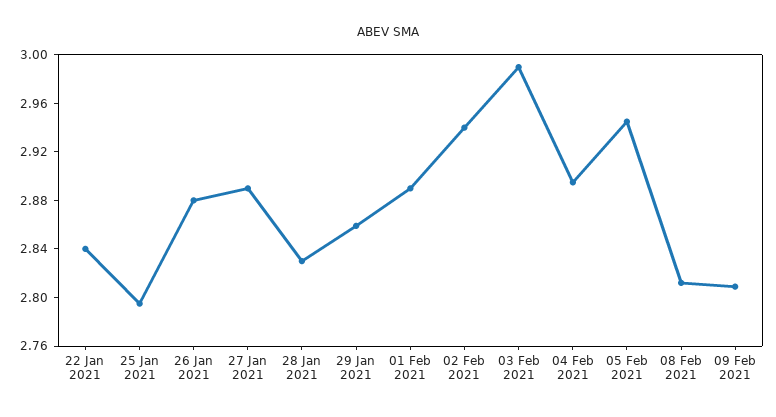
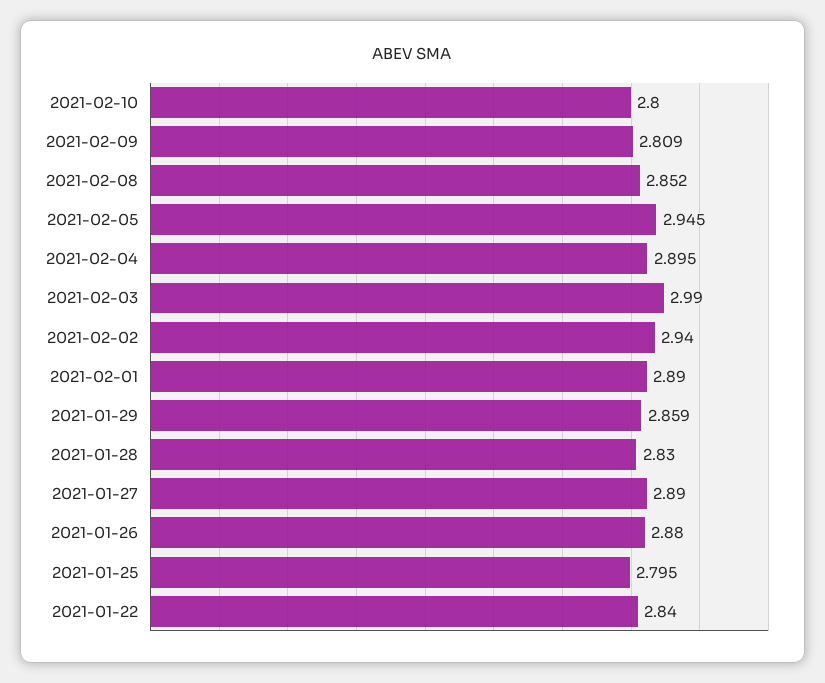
08 Feb 2021: 2.81 -> 2.852
2021-02-10: none -> 2.8

